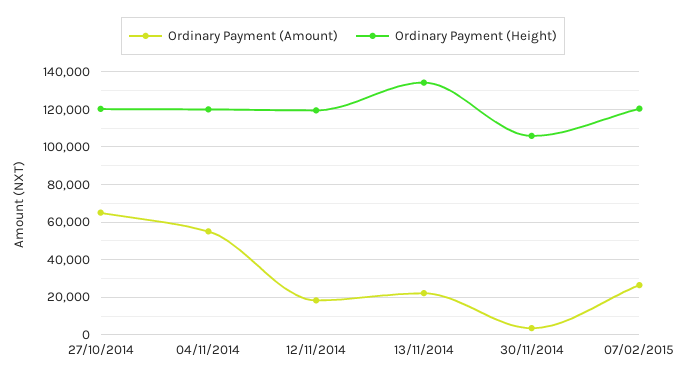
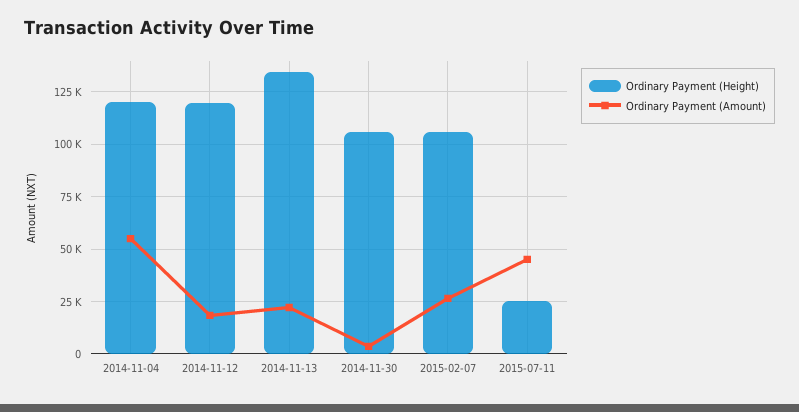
Ordinary Payment (Amount), 27/10/2014: 65000 -> none
Ordinary Payment (Height), 27/10/2014: 120000 -> none
Ordinary Payment (Height), 07/02/2015: 120000 -> 105000
Ordinary Payment (Height), 2015-07-11: none -> 25000
Ordinary Payment (Amount), 2015-07-11: none -> 45000

